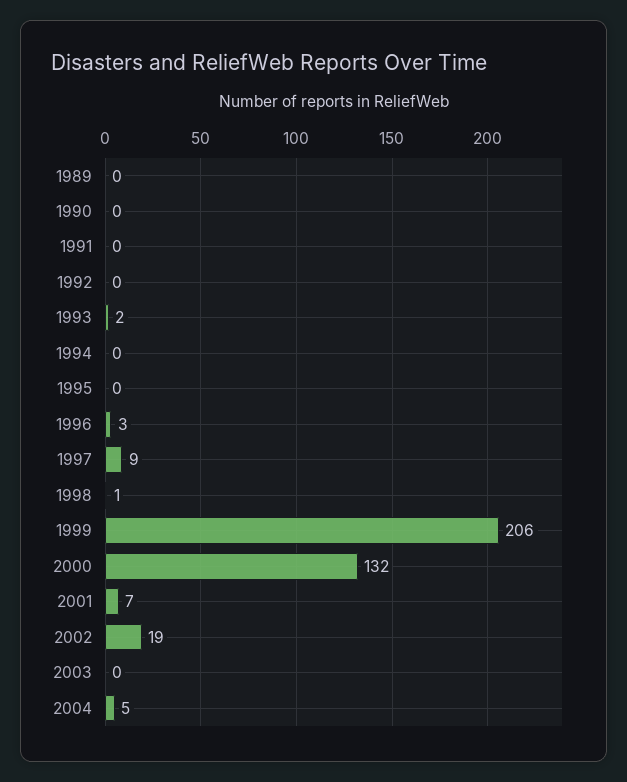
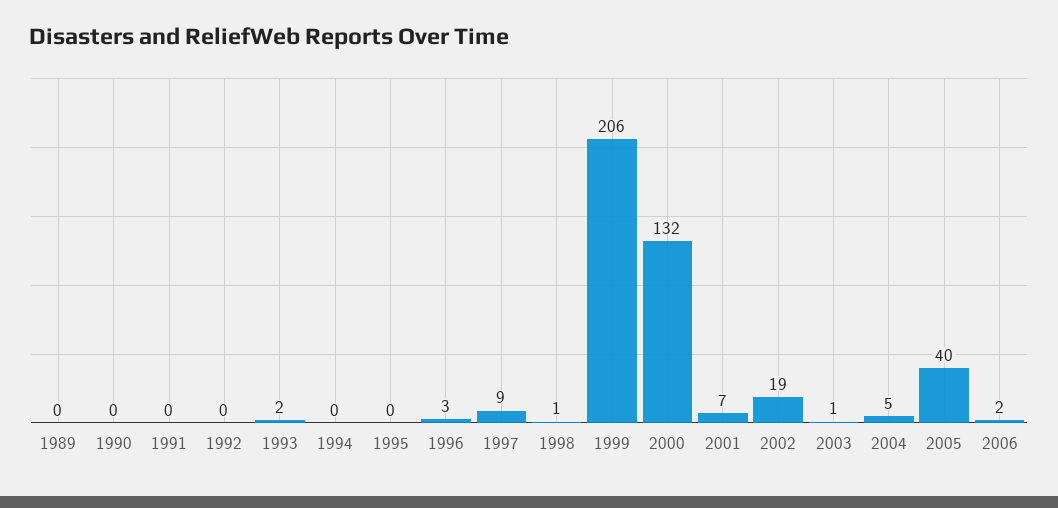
2003: 0 -> 1
2005: none -> 40
2006: none -> 2

